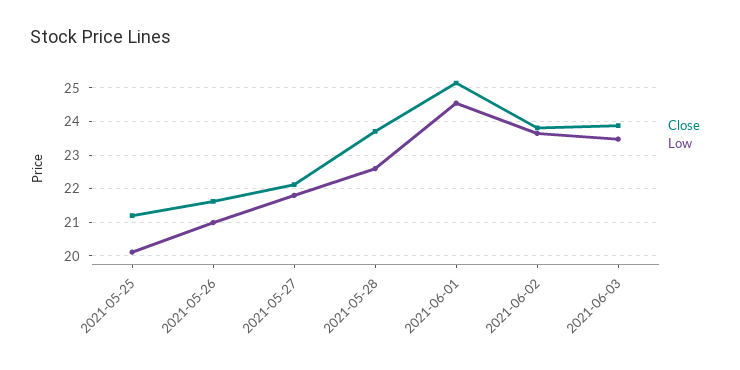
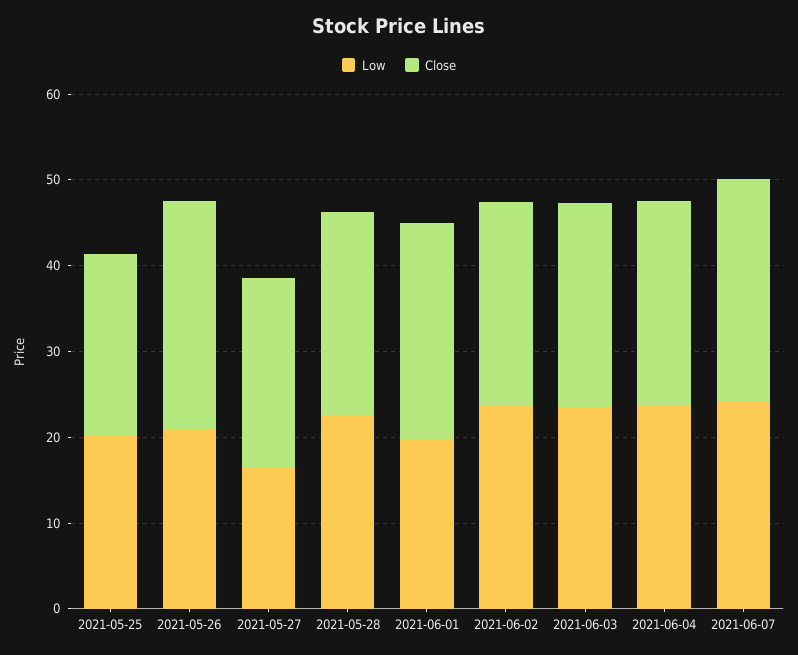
Close, 2021-05-26: 21.6 -> 26
Low, 2021-05-27: 21.8 -> 16
Low, 2021-06-01: 24.6 -> 20
Low, 2021-06-04: none -> 24
Close, 2021-06-04: none -> 24
Low, 2021-06-07: none -> 24
Close, 2021-06-07: none -> 26

